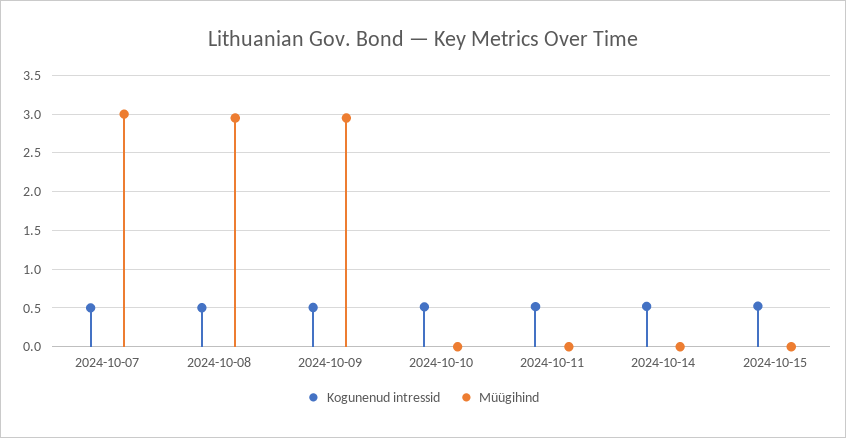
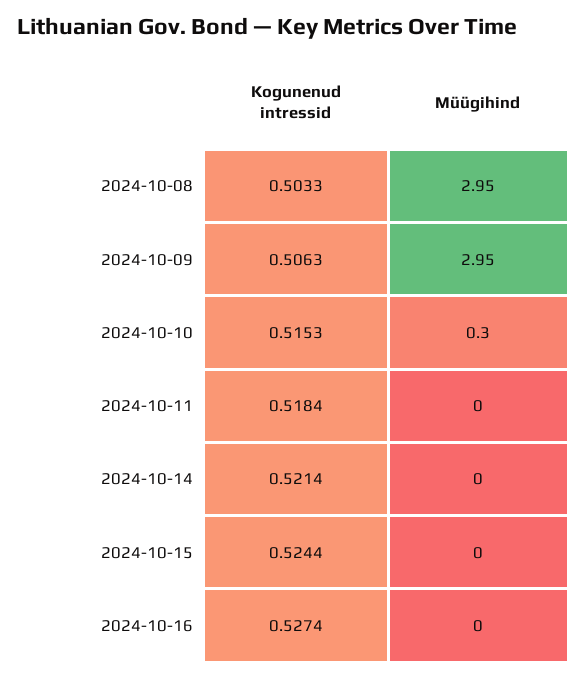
Kogunenud intressid, 2024-10-07: 0.5 -> none
Müügihind, 2024-10-07: 3 -> none
Müügihind, 2024-10-10: 0 -> 0.3
Kogunenud intressid, 2024-10-16: none -> 0.5274
Müügihind, 2024-10-16: none -> 0

